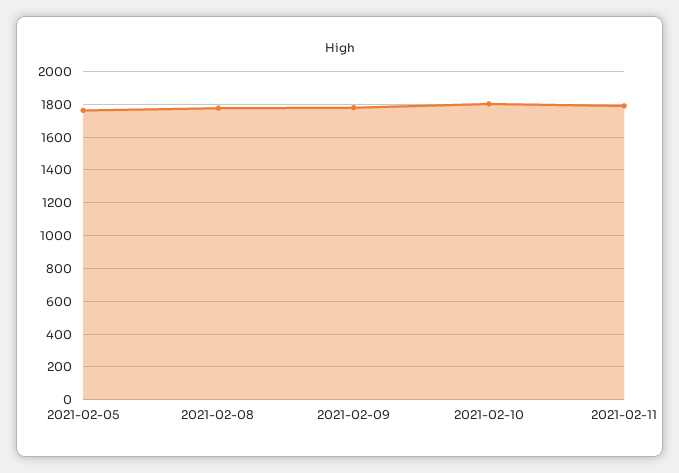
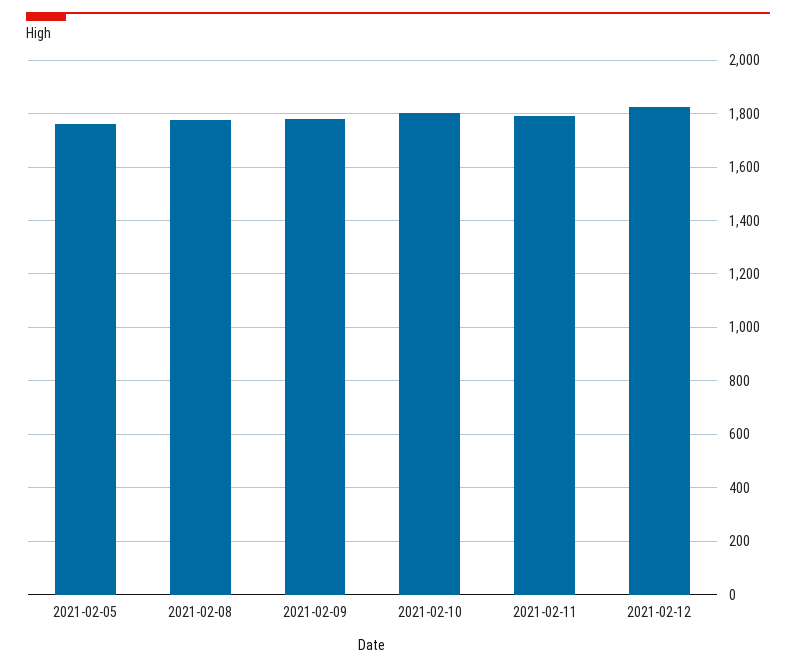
2021-02-12: none -> 1825

